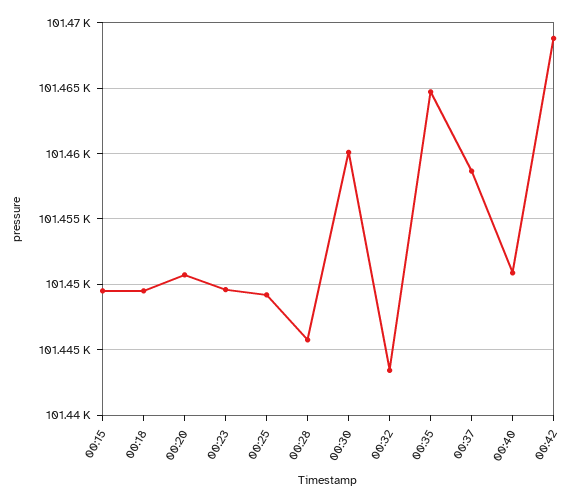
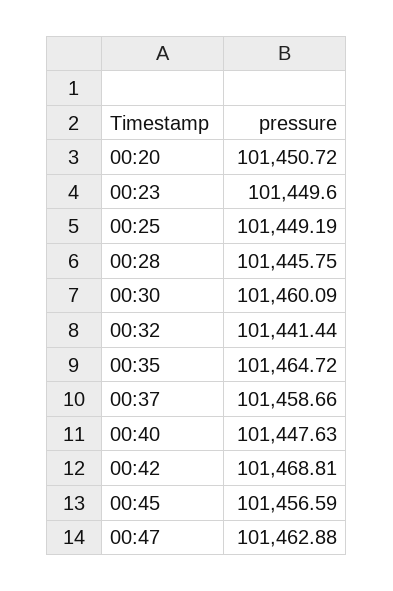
00:15: 101449.5 -> none
00:18: 101449.5 -> none
00:32: 101443.5 -> 101441.44
00:40: 101451 -> 101447.63
00:45: none -> 101456.59
00:47: none -> 101462.88

